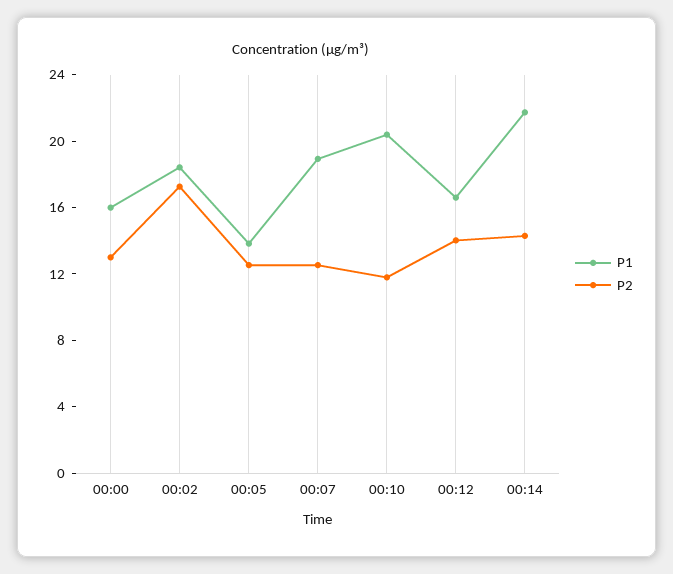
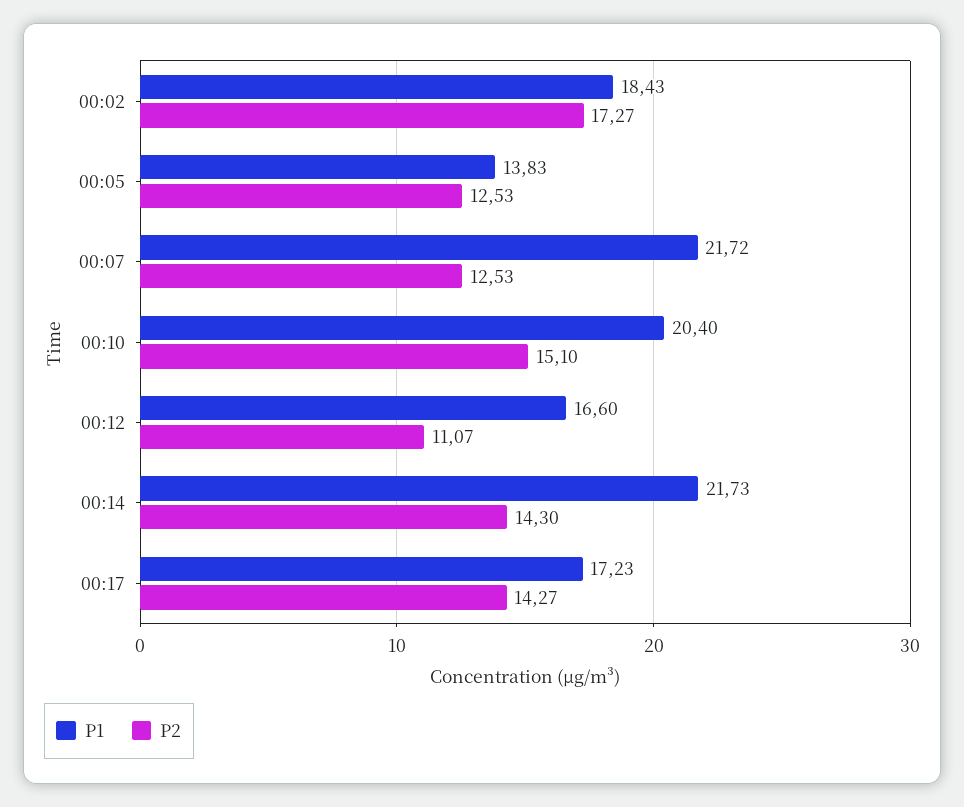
P1, 00:00: 16 -> none
P2, 00:00: 13 -> none
P1, 00:07: 19 -> 21.72
P2, 00:10: 12 -> 15.1
P2, 00:12: 14 -> 11.07
P1, 00:17: none -> 17.23
P2, 00:17: none -> 14.27

